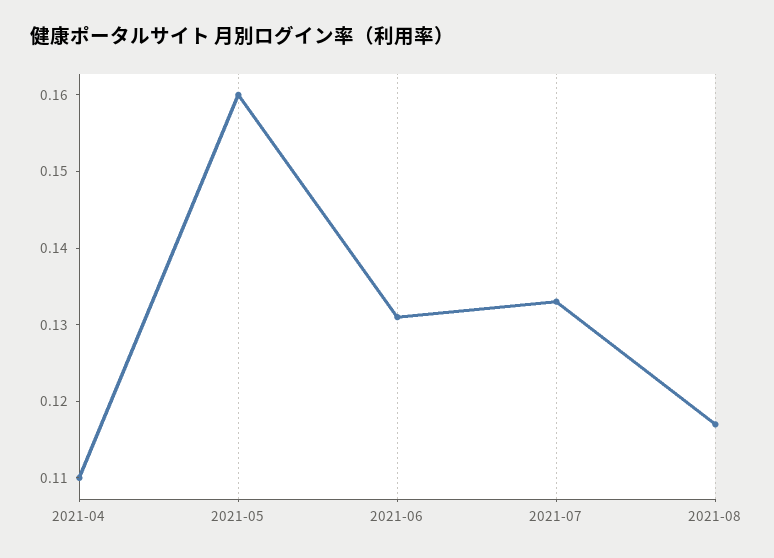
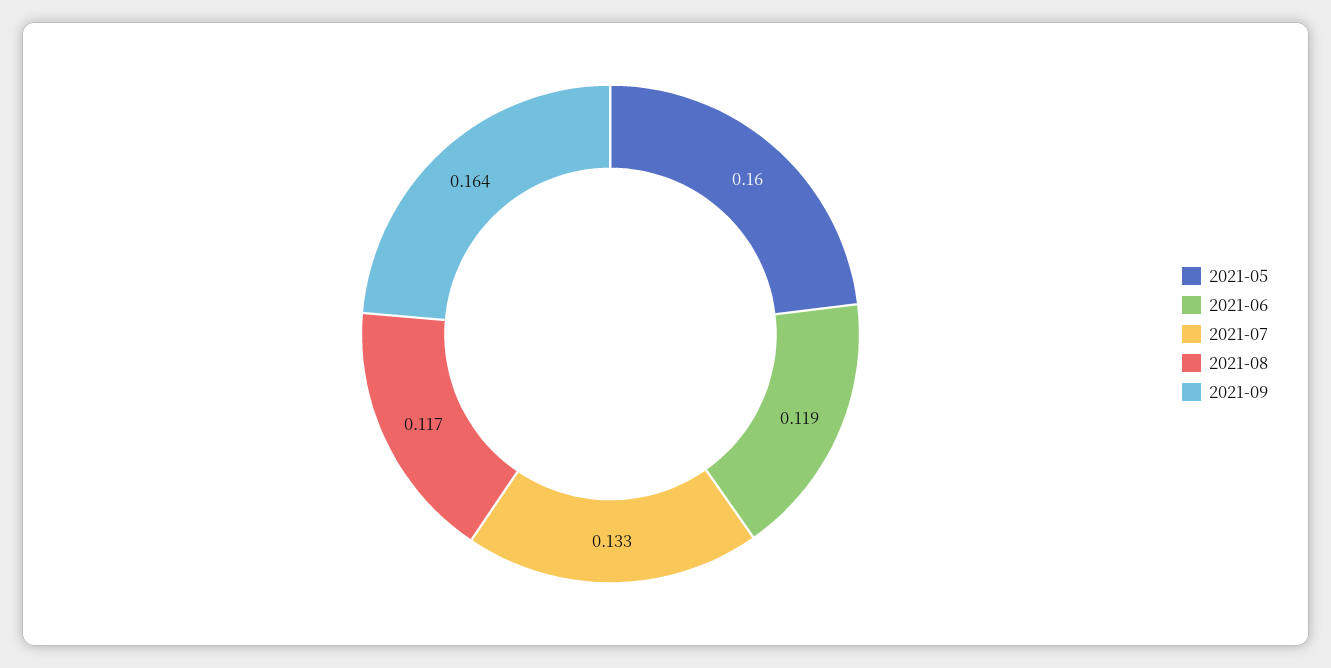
2021-04: 0.11 -> none
2021-06: 0.13 -> 0.119
2021-09: none -> 0.164

